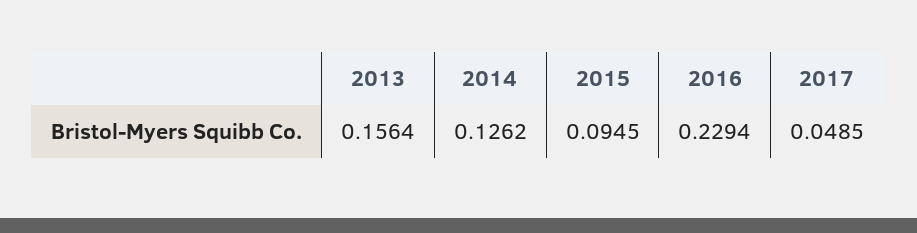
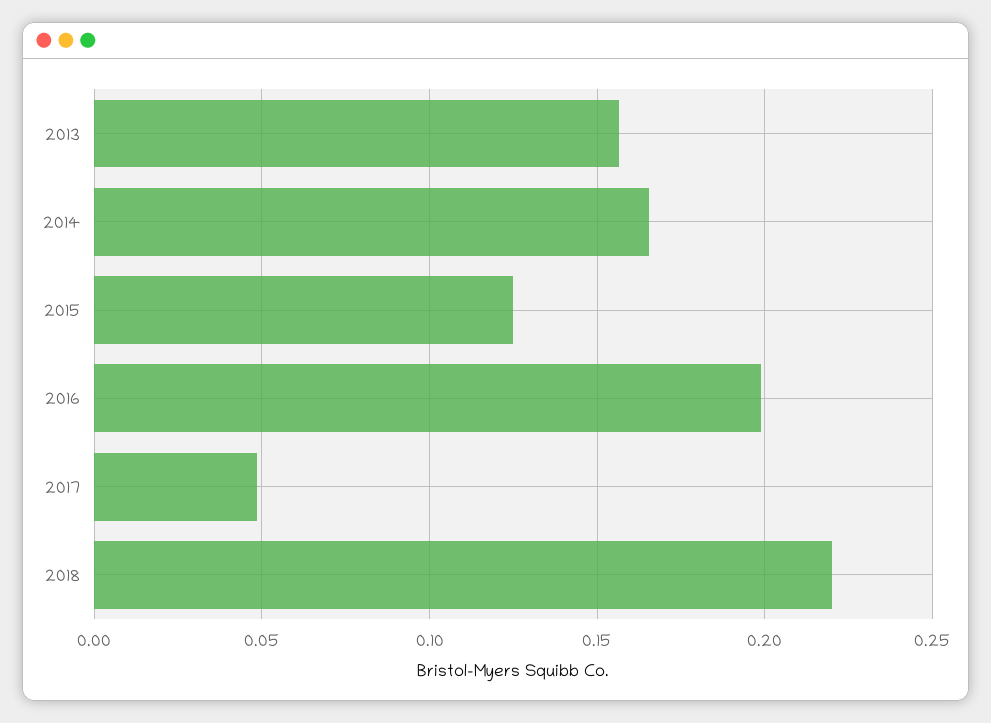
2014: 0.1262 -> 0.165
2015: 0.0945 -> 0.125
2016: 0.2294 -> 0.2
2018: none -> 0.22

